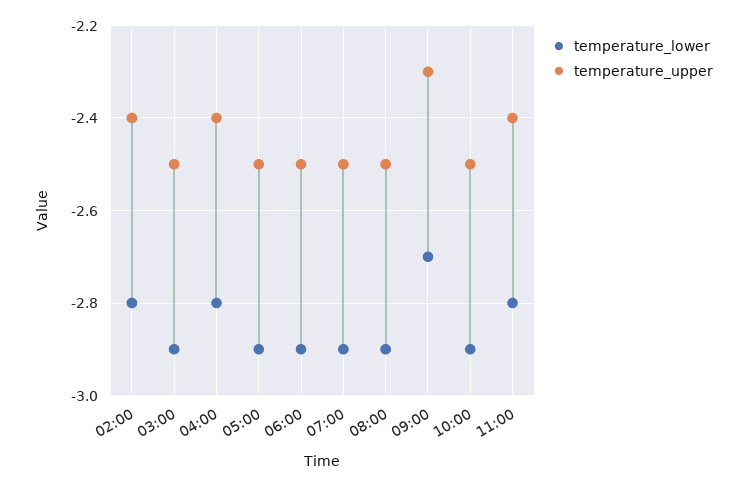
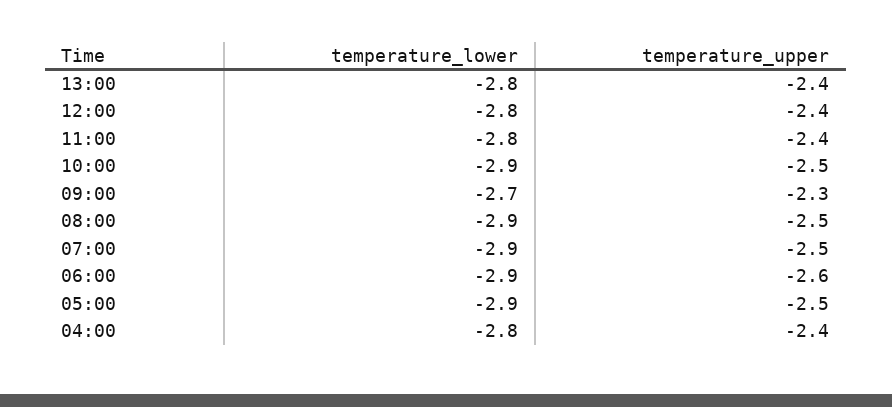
temperature_lower, 02:00: -2.8 -> none
temperature_upper, 02:00: -2.4 -> none
temperature_lower, 03:00: -2.9 -> none
temperature_upper, 03:00: -2.5 -> none
temperature_upper, 06:00: -2.5 -> -2.6
temperature_lower, 13:00: none -> -2.8
temperature_upper, 13:00: none -> -2.4
temperature_lower, 12:00: none -> -2.8
temperature_upper, 12:00: none -> -2.4

